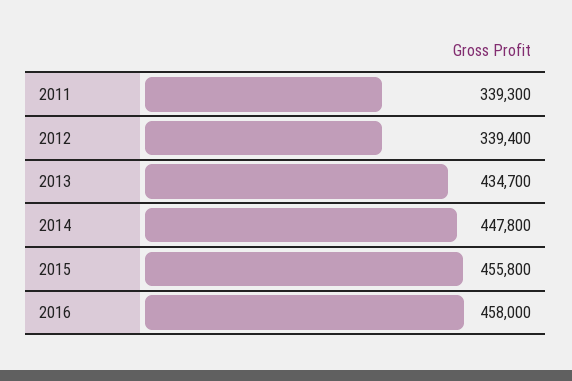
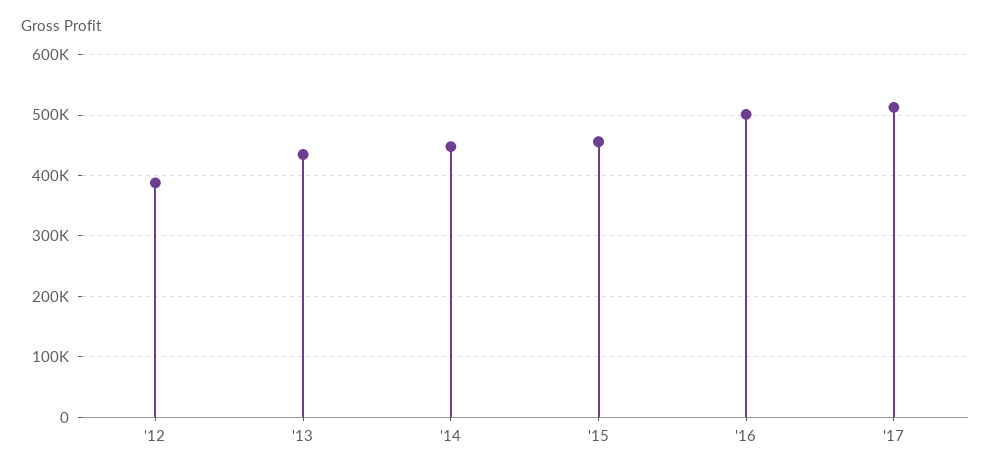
2011: 339300 -> none
2012: 339400 -> 390000
2016: 458000 -> 500000
'17: none -> 510000

